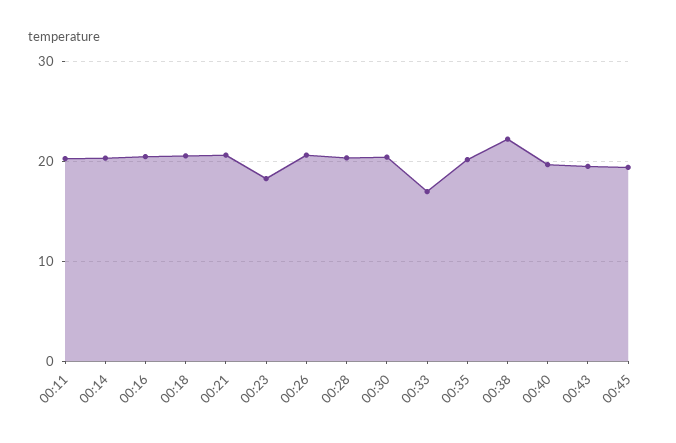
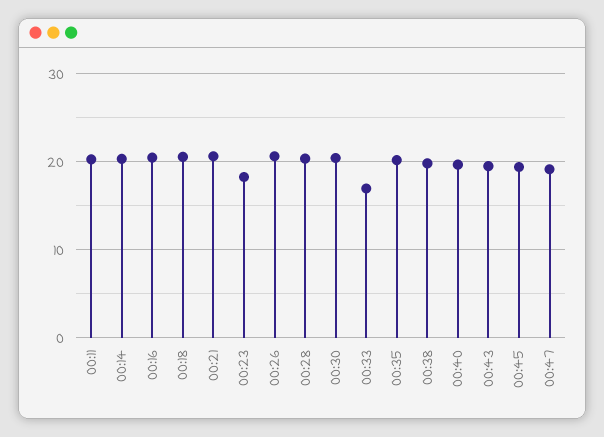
00:38: 22 -> 20
00:47: none -> 19

